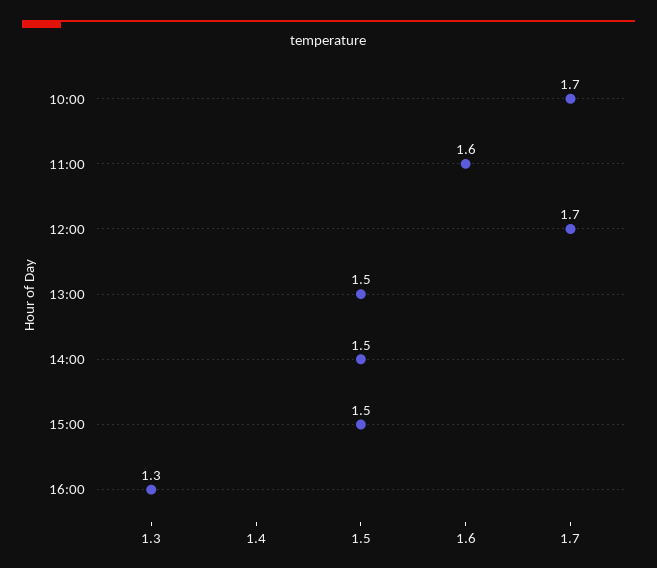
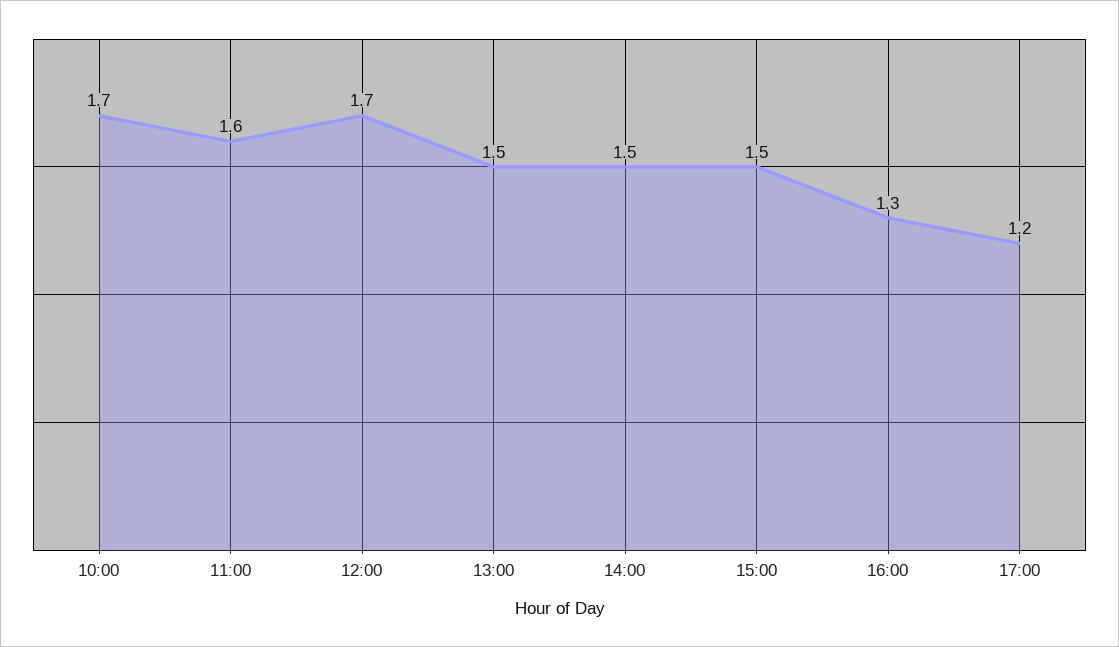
17:00: none -> 1.2

